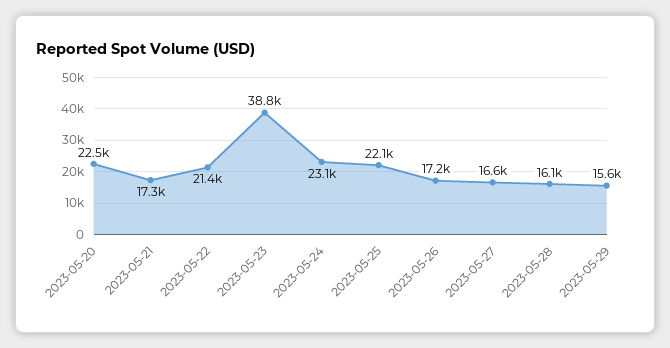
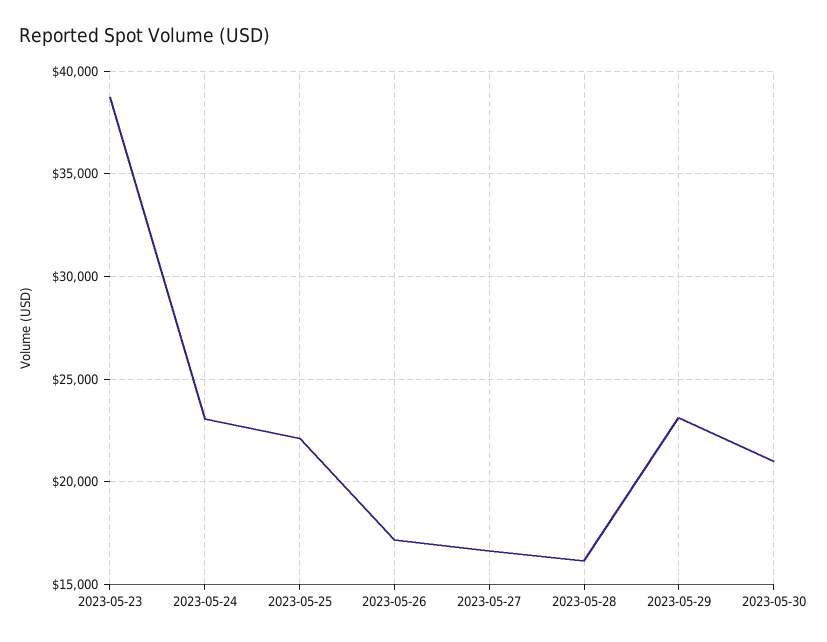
2023-05-20: 22500 -> none
2023-05-21: 17300 -> none
2023-05-22: 21400 -> none
2023-05-29: 15600 -> 23000
2023-05-30: none -> 21000

